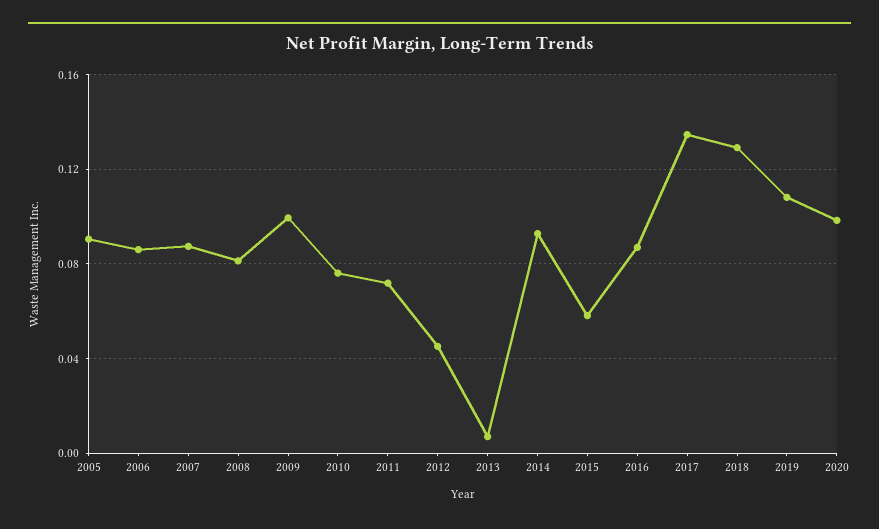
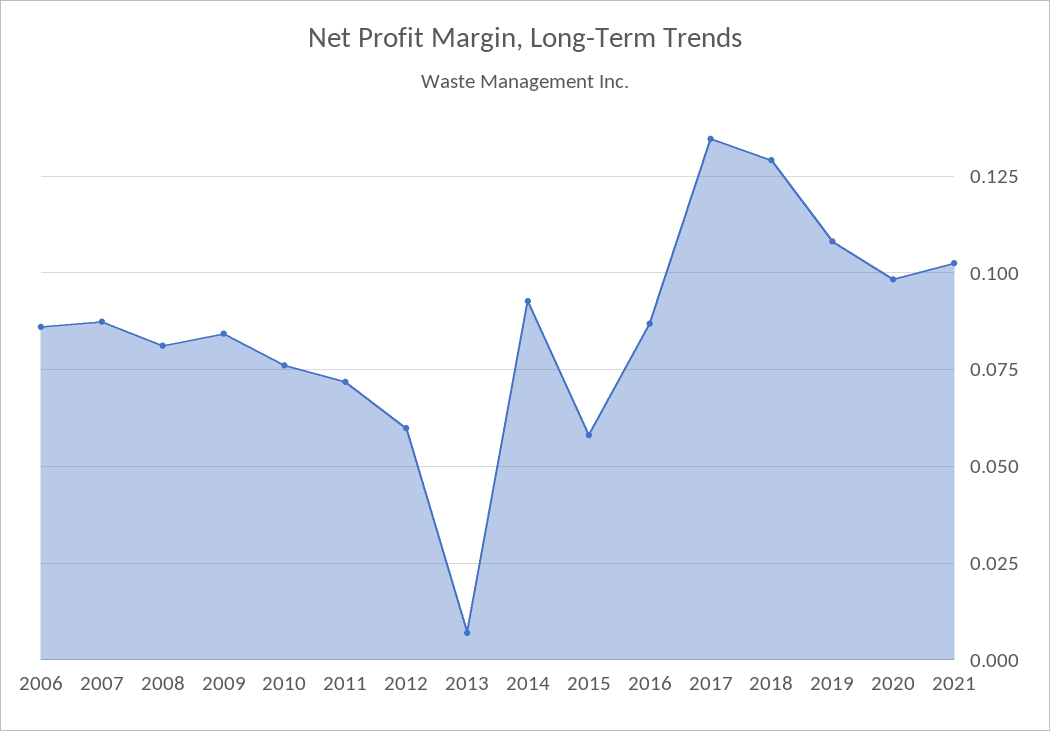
2005: 0.09 -> none
2009: 0.1 -> 0.085
2012: 0.045 -> 0.06
2021: none -> 0.1025

